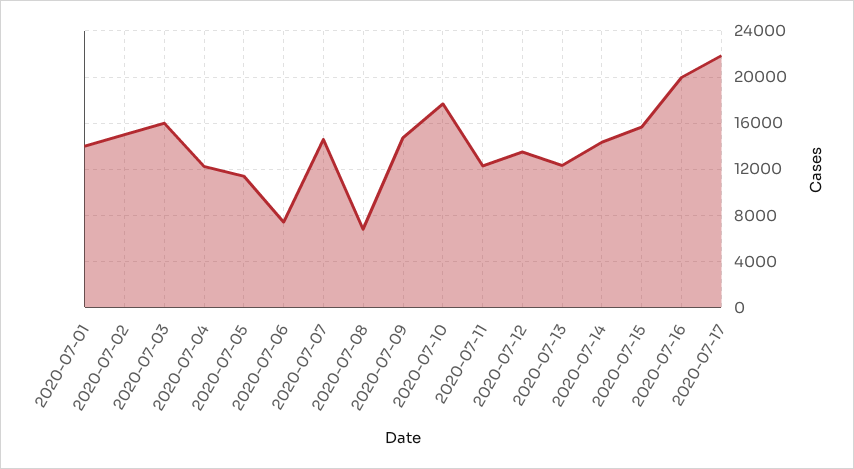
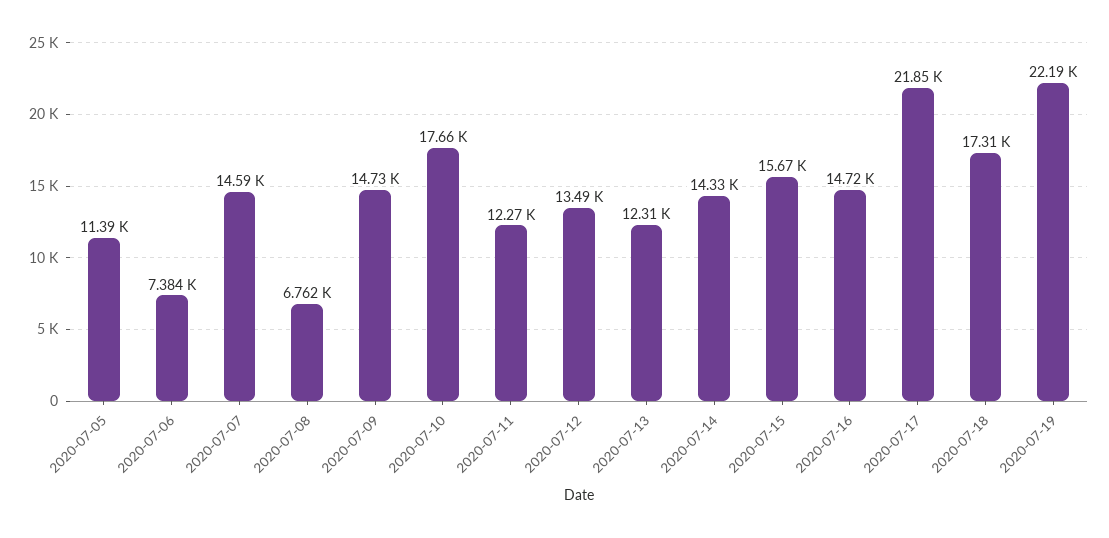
2020-07-01: 14000 -> none
2020-07-02: 15000 -> none
2020-07-03: 16000 -> none
2020-07-04: 12000 -> none
2020-07-16: 20000 -> 14720
2020-07-18: none -> 17310
2020-07-19: none -> 22190

